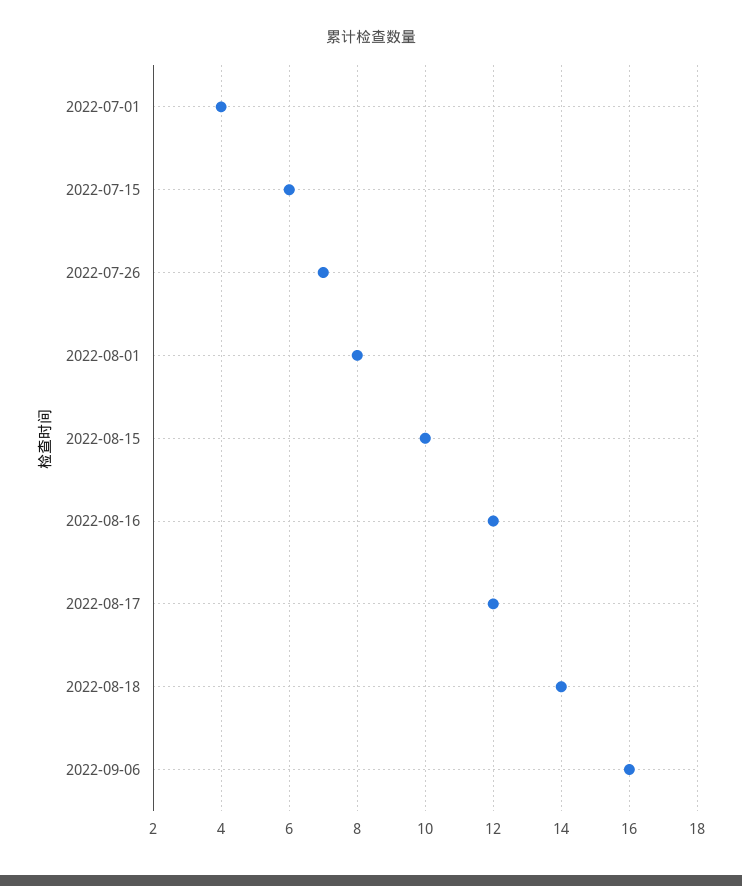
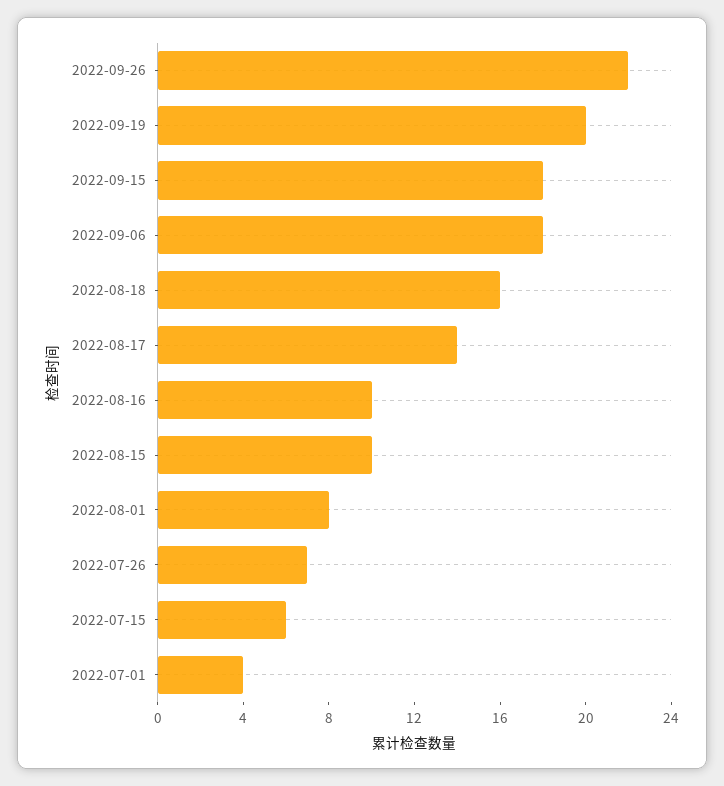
2022-08-16: 12 -> 10
2022-08-17: 12 -> 14
2022-08-18: 14 -> 16
2022-09-06: 16 -> 18
2022-09-26: none -> 22
2022-09-19: none -> 20
2022-09-15: none -> 18

